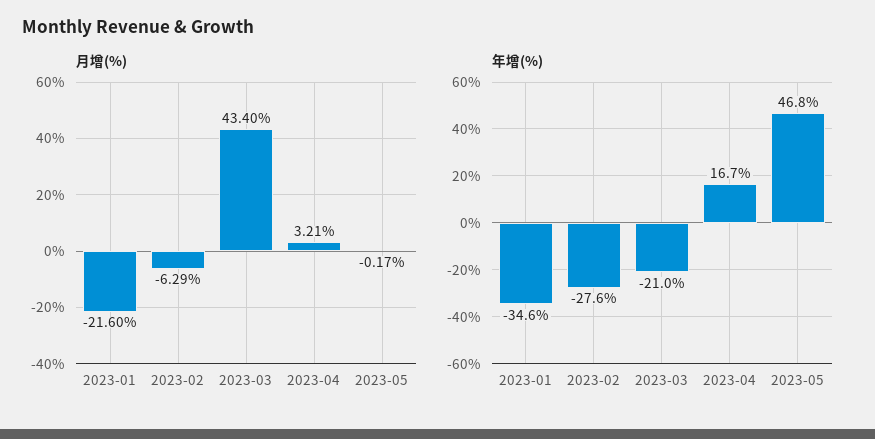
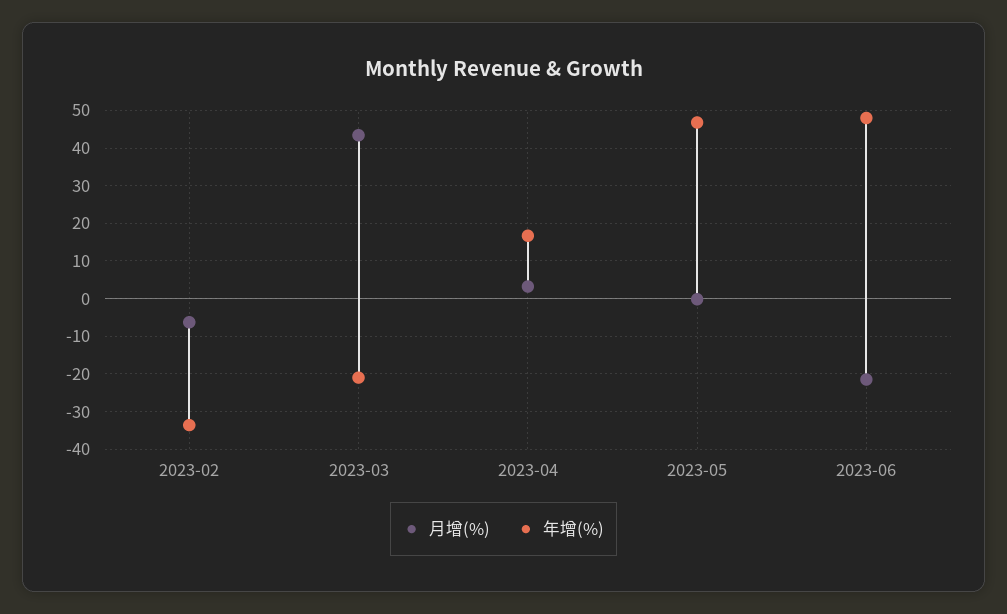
月增(%), 2023-01: -21.6 -> none
年增(%), 2023-01: -34.6 -> none
年增(%), 2023-02: -27.6 -> -34
月增(%), 2023-06: none -> -22
年增(%), 2023-06: none -> 48

